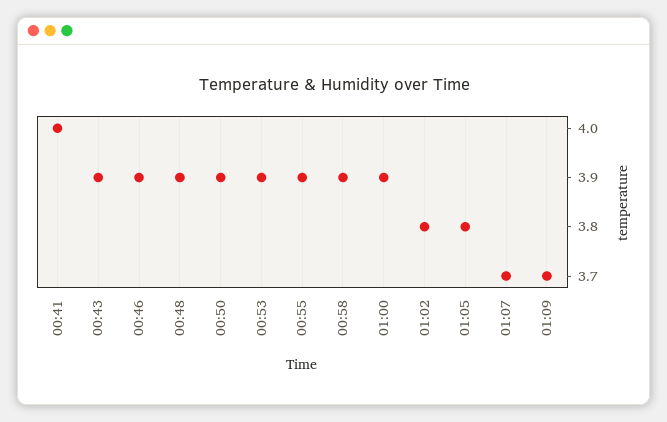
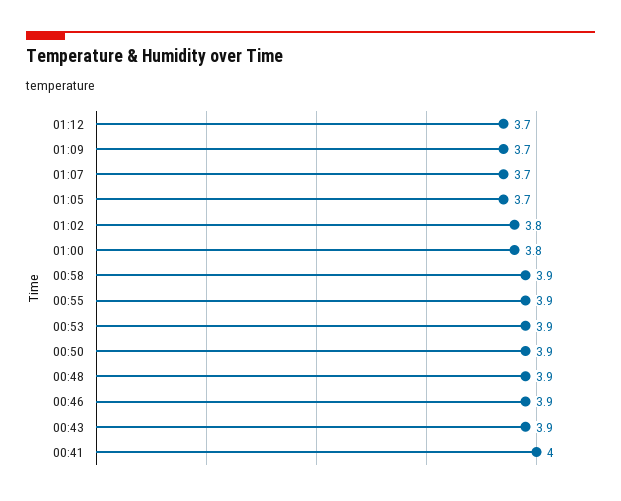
01:00: 3.9 -> 3.8
01:05: 3.8 -> 3.7
01:12: none -> 3.7

